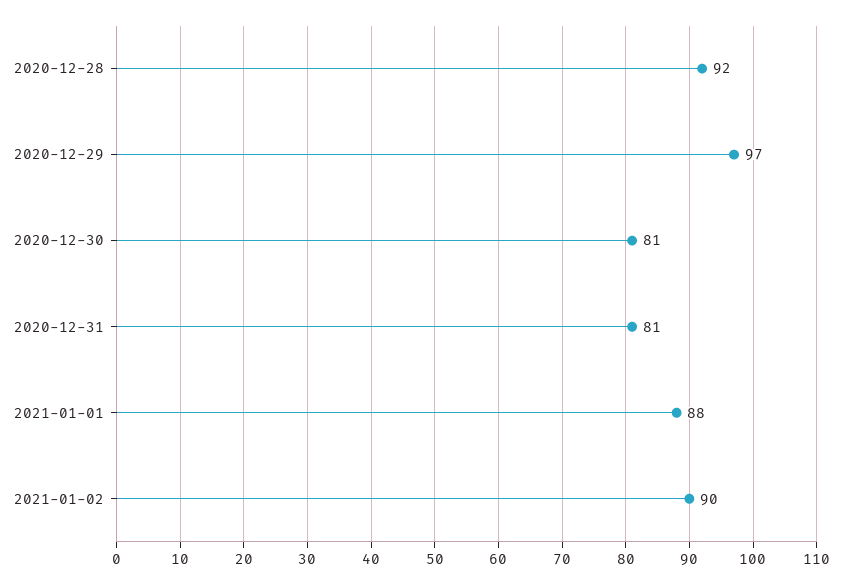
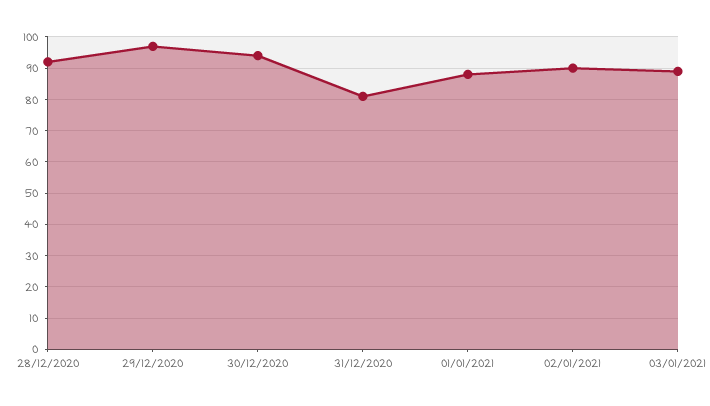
2020-12-30: 81 -> 95
03/01/2021: none -> 90

